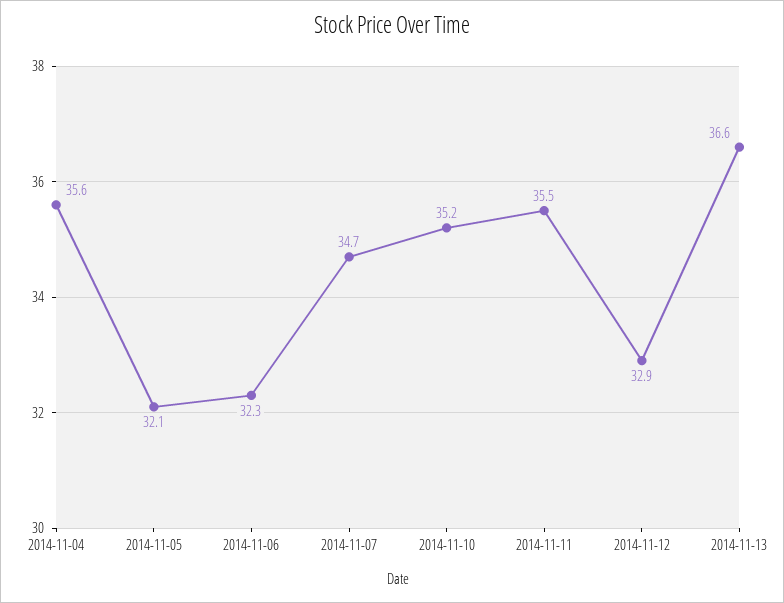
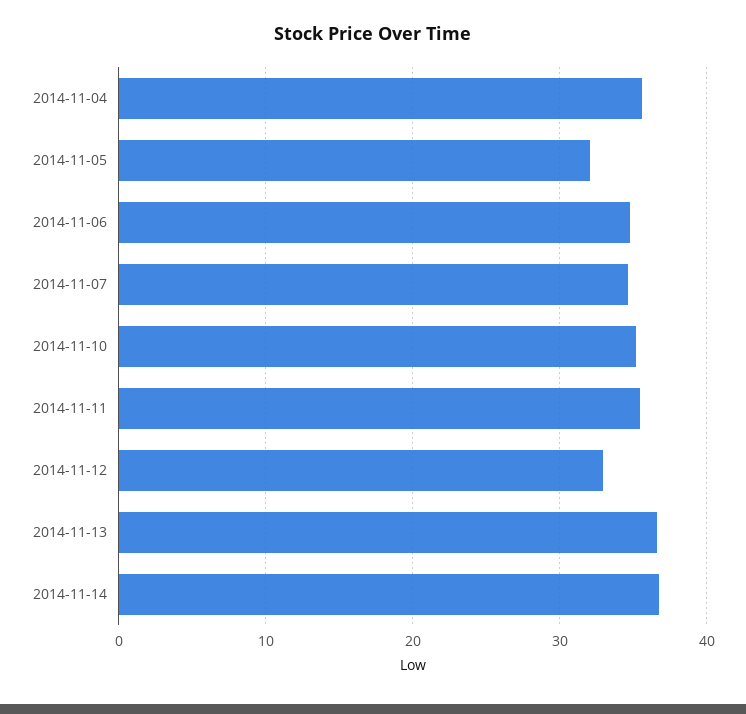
2014-11-06: 32.3 -> 35
2014-11-14: none -> 37

